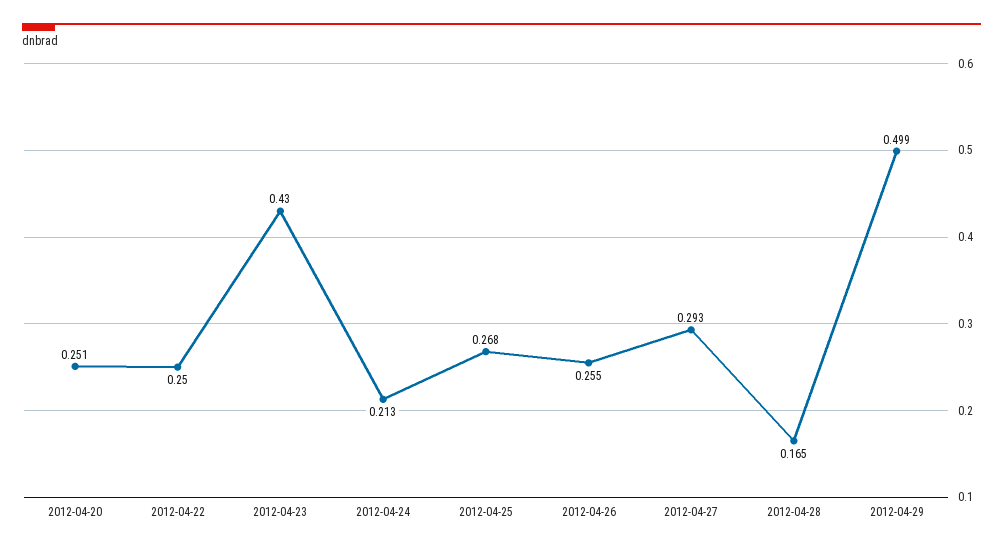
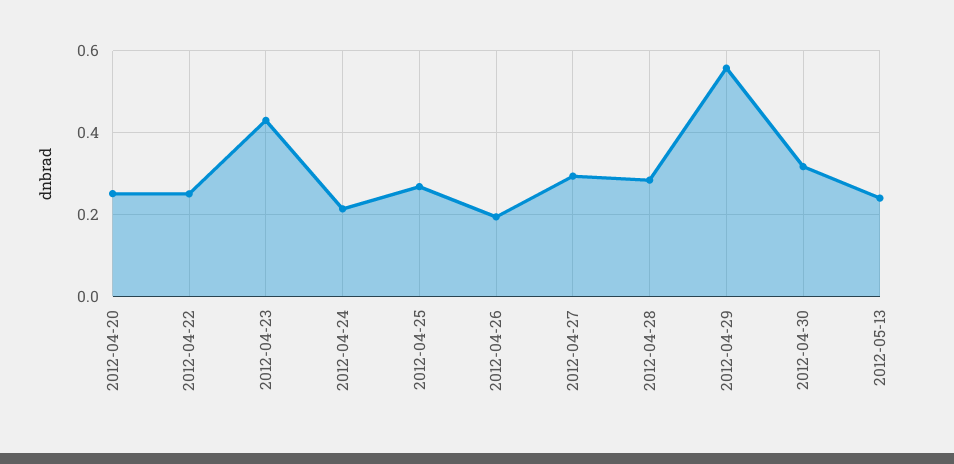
2012-04-26: 0.255 -> 0.2
2012-04-28: 0.165 -> 0.28
2012-04-29: 0.499 -> 0.56
2012-04-30: none -> 0.32
2012-05-13: none -> 0.24

